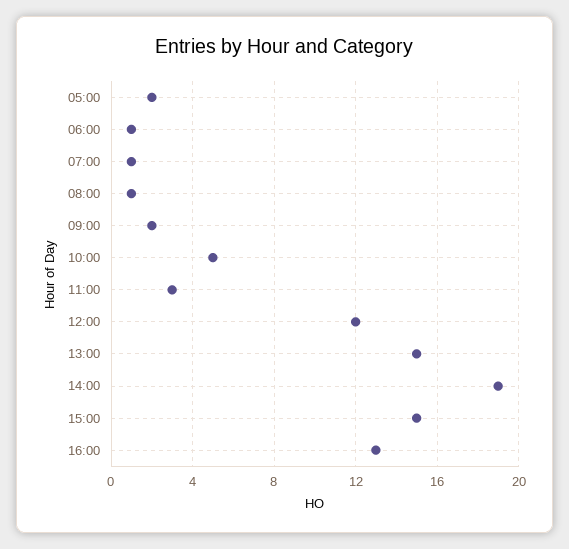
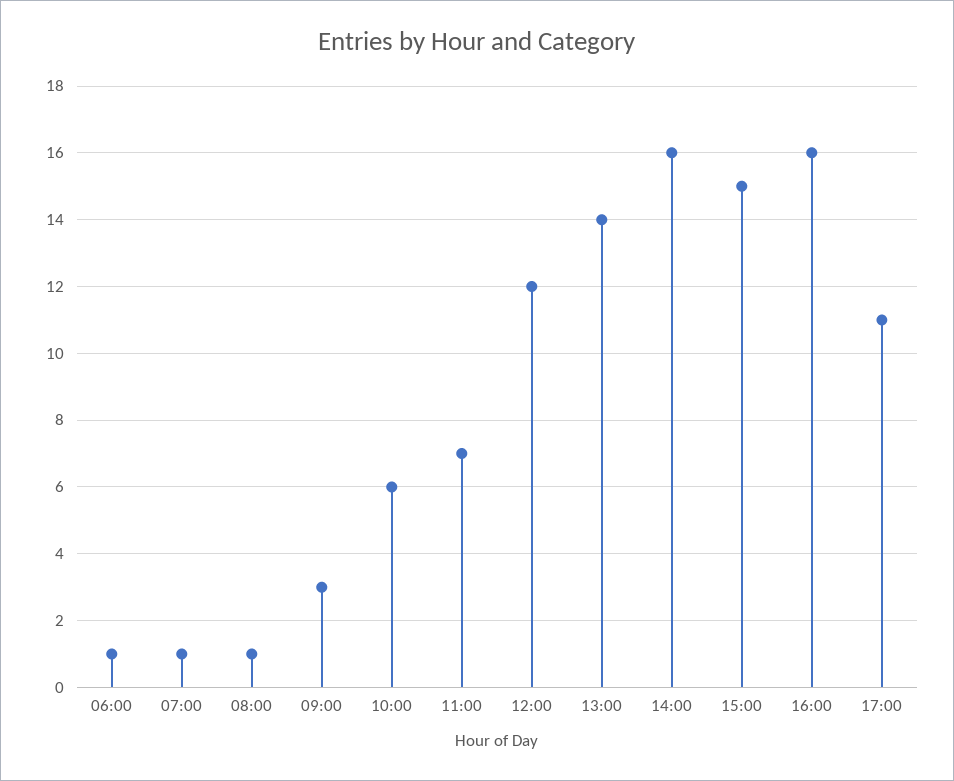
05:00: 2 -> none
09:00: 2 -> 3
10:00: 5 -> 6
11:00: 3 -> 7
13:00: 15 -> 14
14:00: 19 -> 16
16:00: 13 -> 16
17:00: none -> 11

